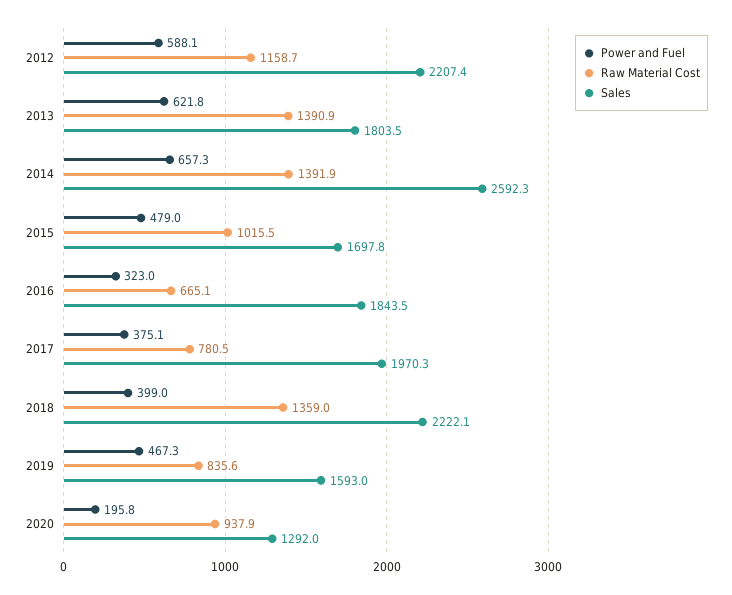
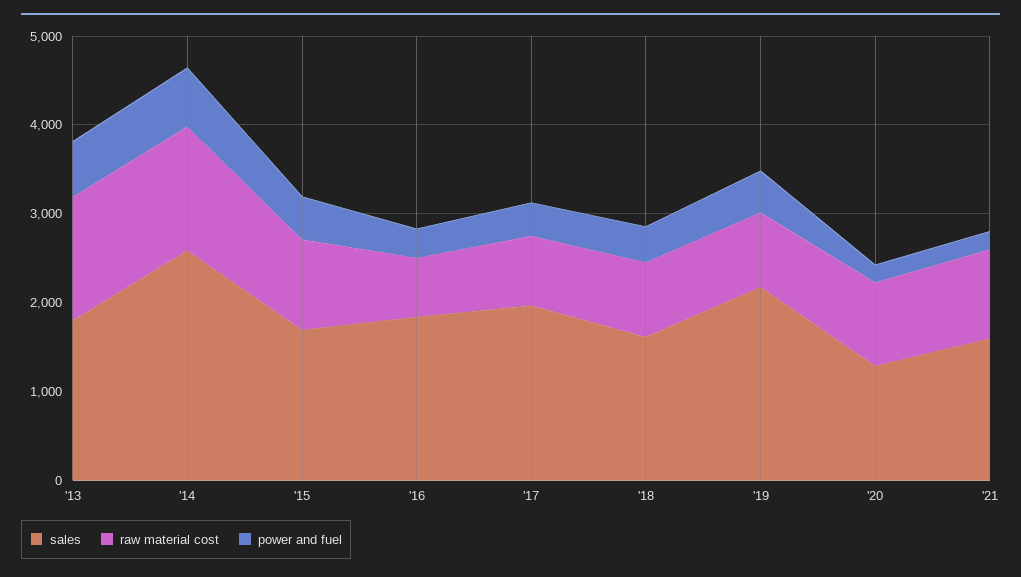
Power and Fuel, 2012: 588.1 -> none
Raw Material Cost, 2012: 1158.7 -> none
Sales, 2012: 2207.4 -> none
Raw Material Cost, 2018: 1359 -> 800
Sales, 2018: 2222.1 -> 1600
Sales, 2019: 1593 -> 2200
Sales, '21: none -> 1600
Raw Material Cost, '21: none -> 1000
Power and Fuel, '21: none -> 200

